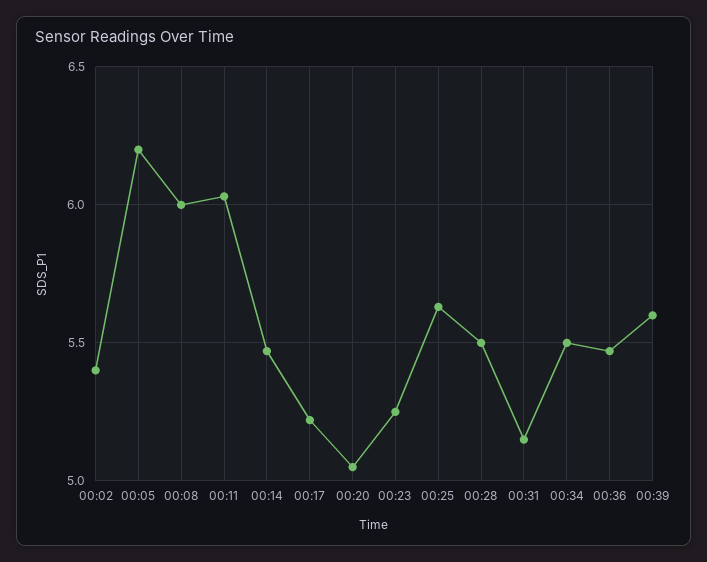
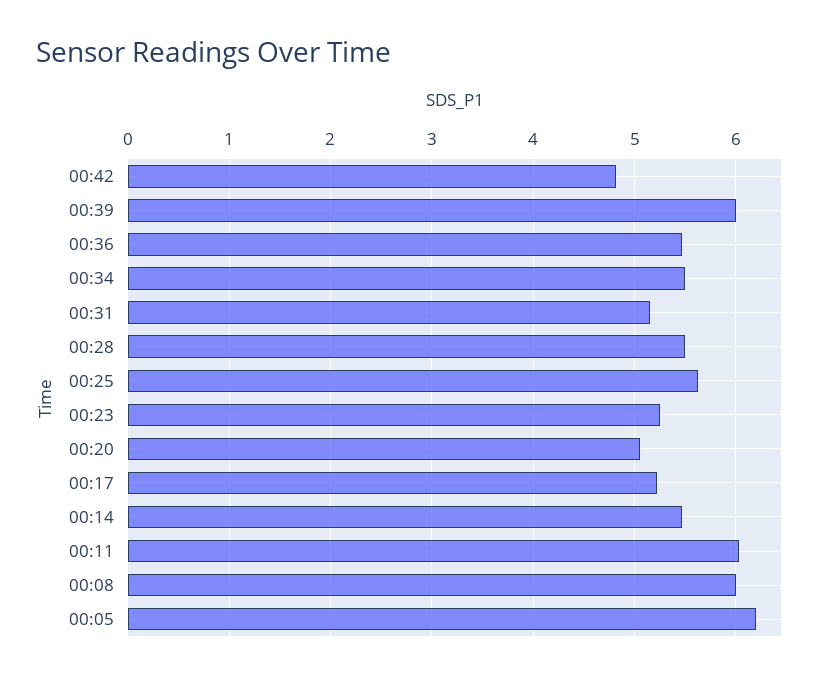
00:02: 5.4 -> none
00:39: 5.6 -> 6
00:42: none -> 4.8

